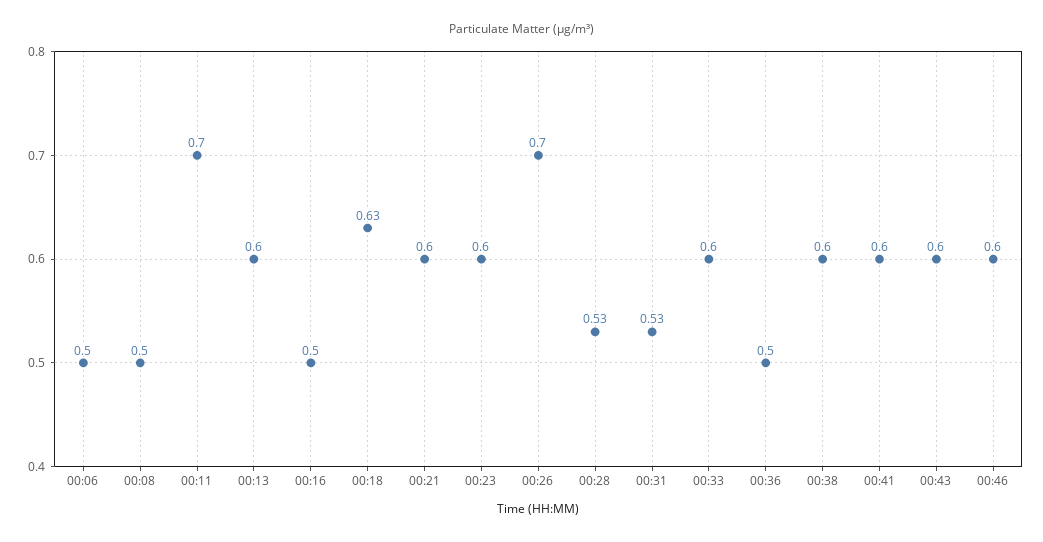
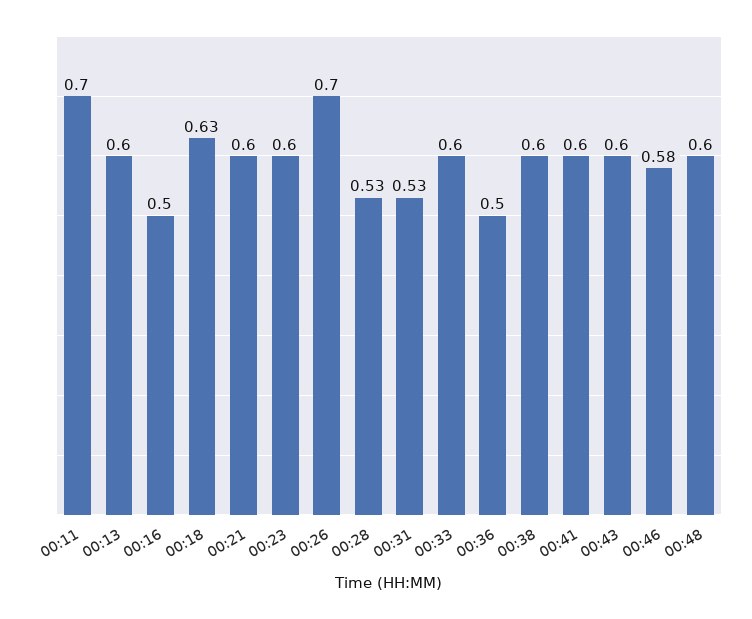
00:06: 0.5 -> none
00:08: 0.5 -> none
00:46: 0.6 -> 0.58
00:48: none -> 0.6

